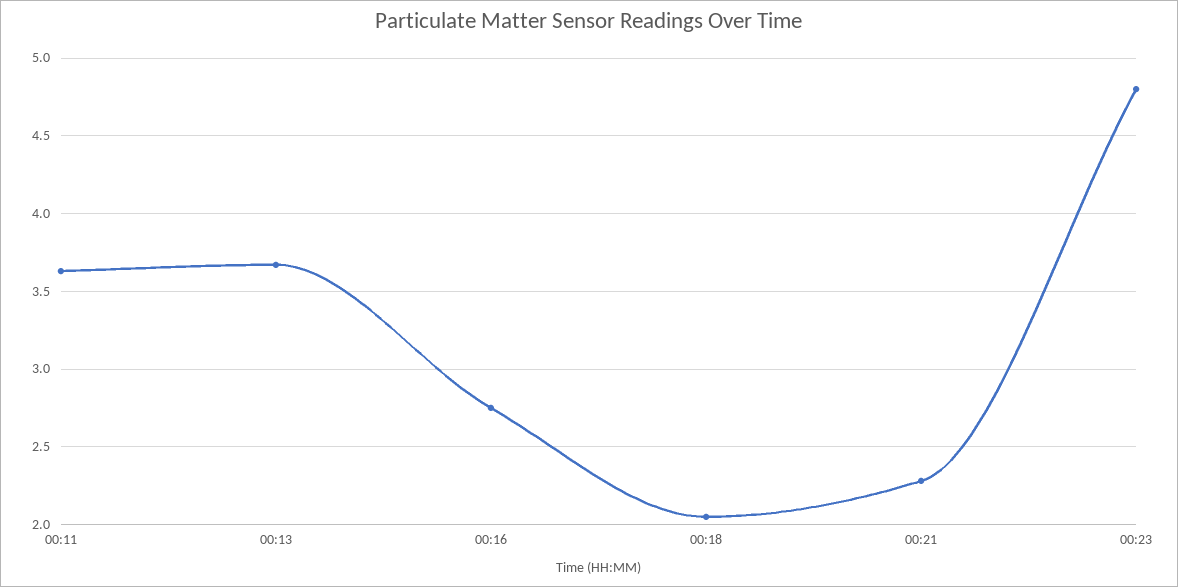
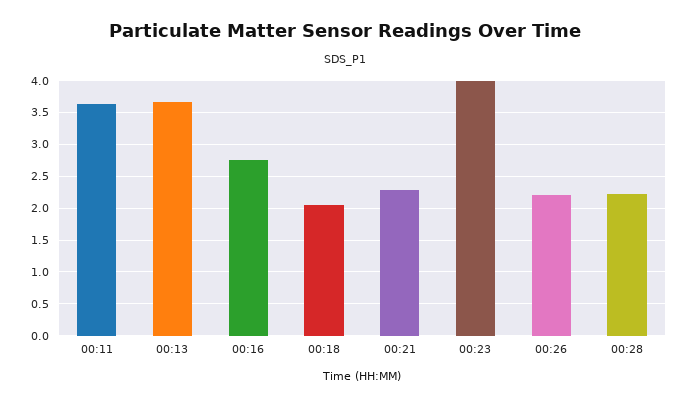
00:23: 4.8 -> 4
00:26: none -> 2.2
00:28: none -> 2.2

